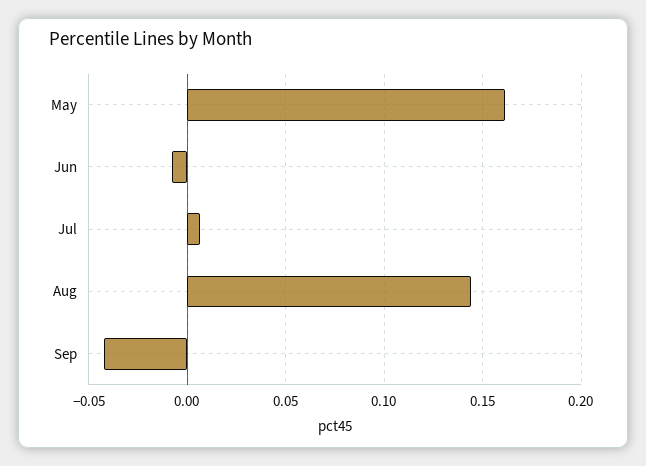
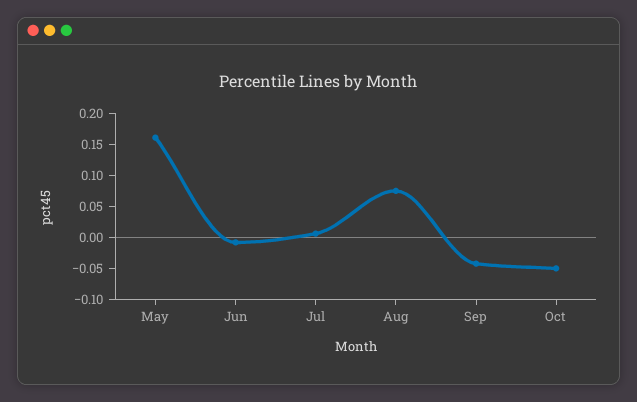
Aug: 0.145 -> 0.075
Oct: none -> -0.05

